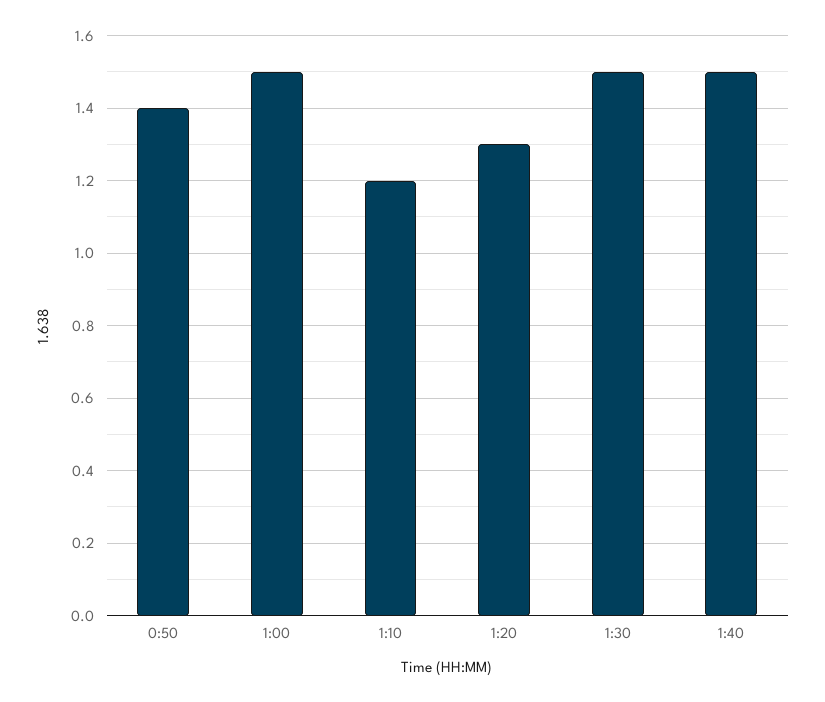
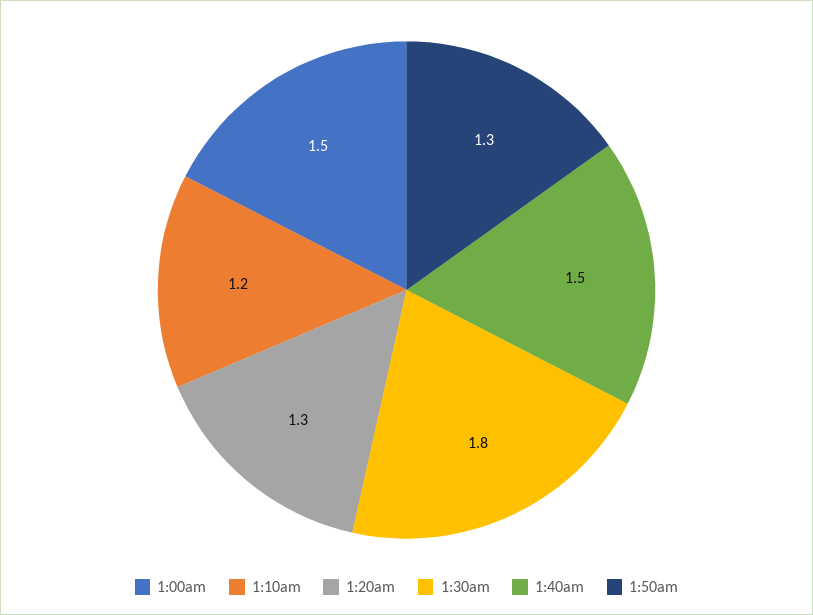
0:50: 1.4 -> none
1:30: 1.5 -> 1.8
1:50am: none -> 1.3

